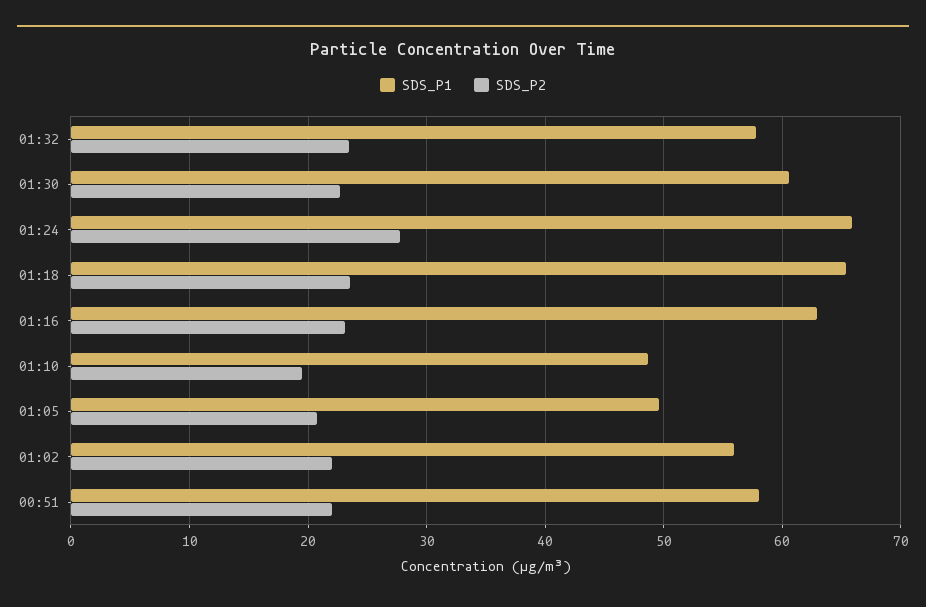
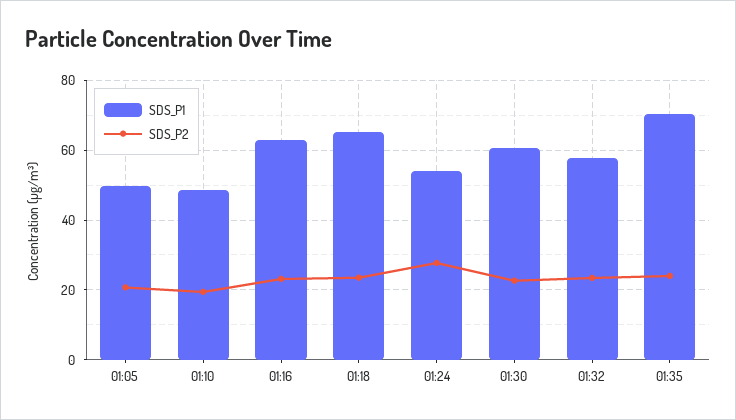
SDS_P1, 01:24: 66 -> 54
SDS_P1, 01:02: 56 -> none
SDS_P2, 01:02: 22 -> none
SDS_P1, 00:51: 58 -> none
SDS_P2, 00:51: 22 -> none
SDS_P1, 01:35: none -> 70
SDS_P2, 01:35: none -> 24

